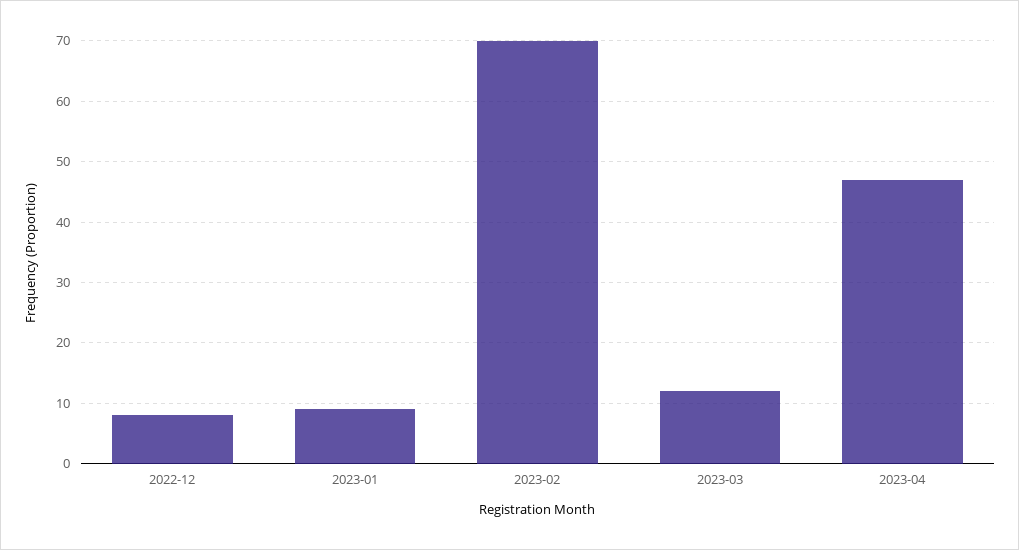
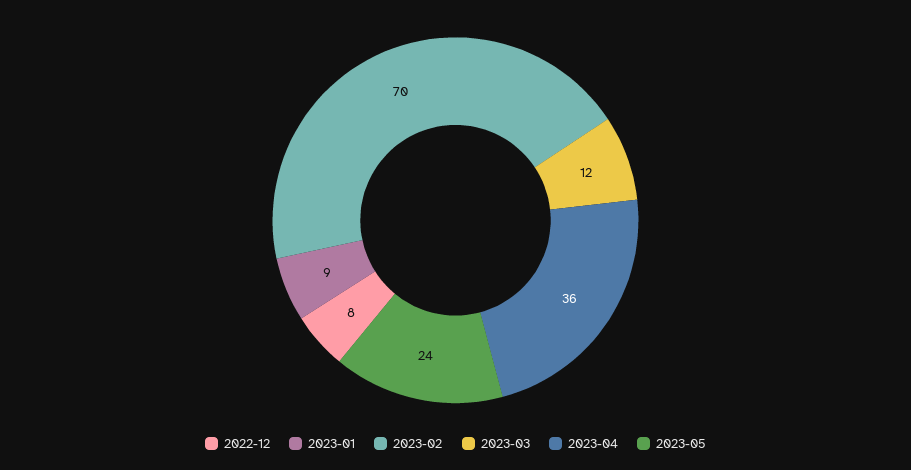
2023-04: 47 -> 36
2023-05: none -> 24

